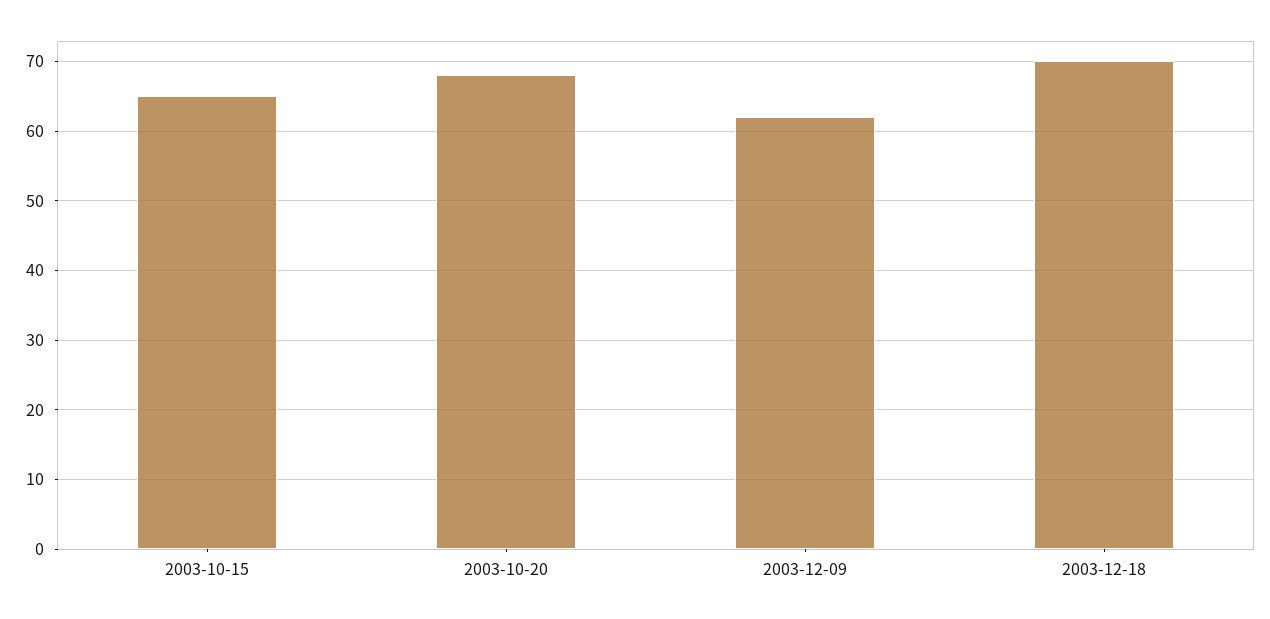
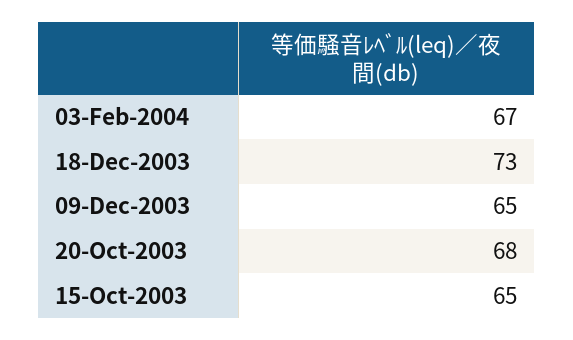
2003-12-09: 62 -> 65
2003-12-18: 70 -> 73
03-Feb-2004: none -> 67

